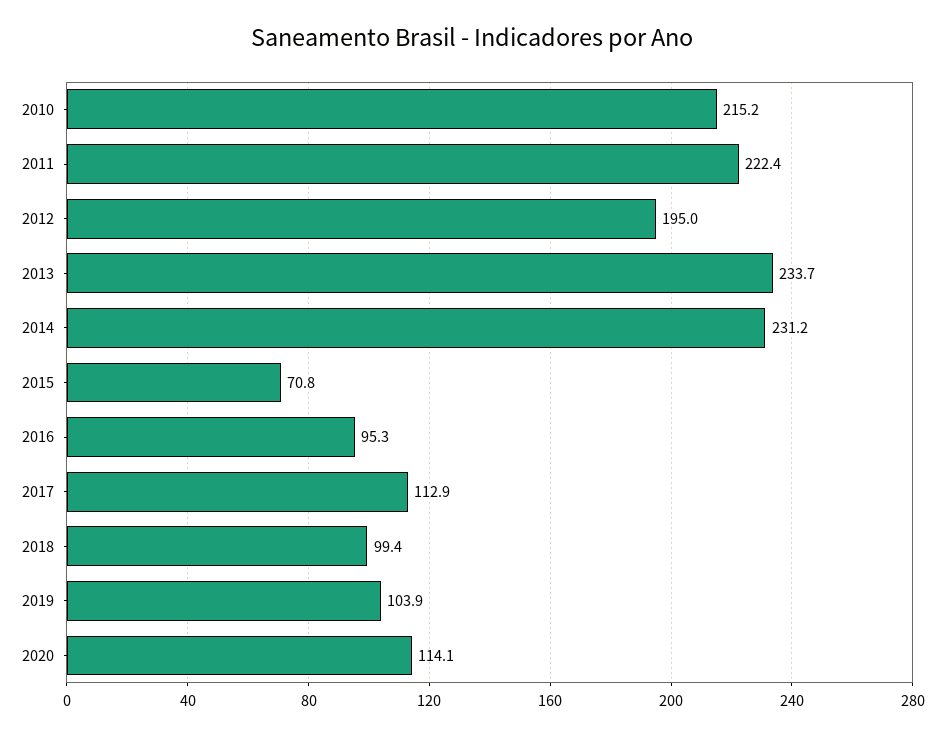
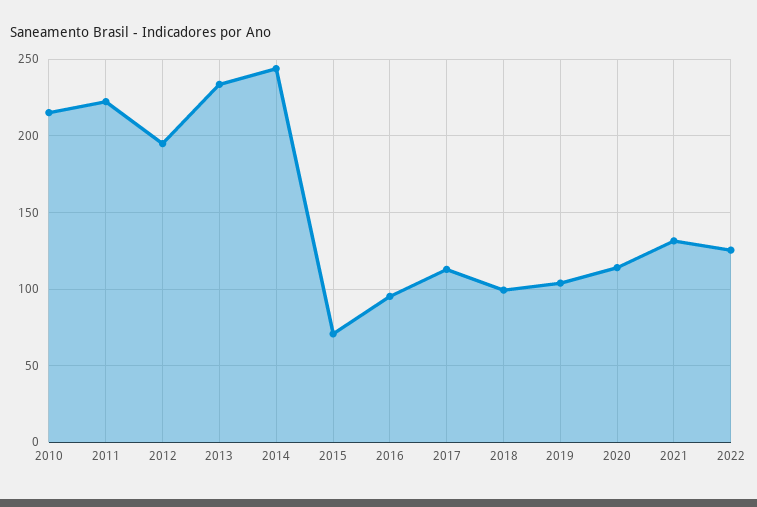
2014: 231.2 -> 245
2021: none -> 130
2022: none -> 125

